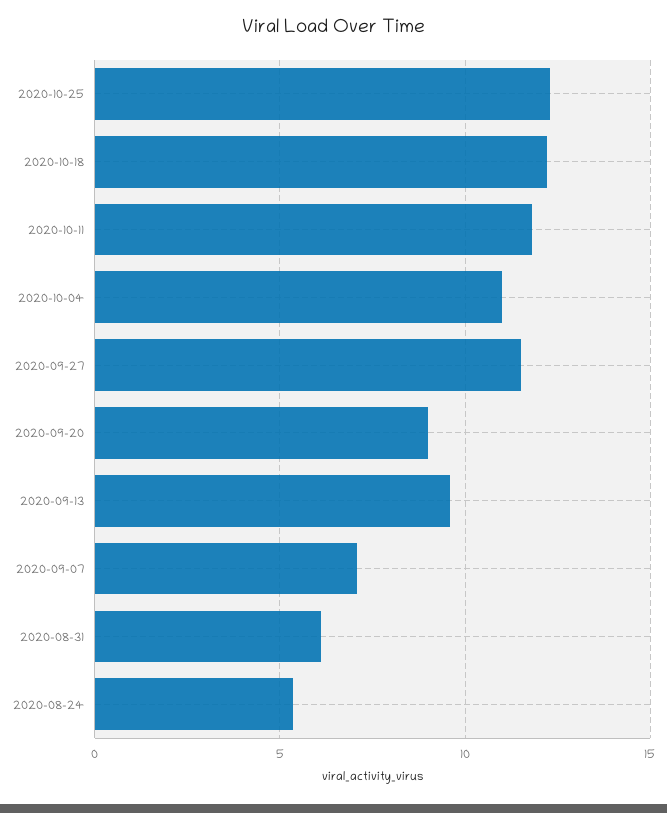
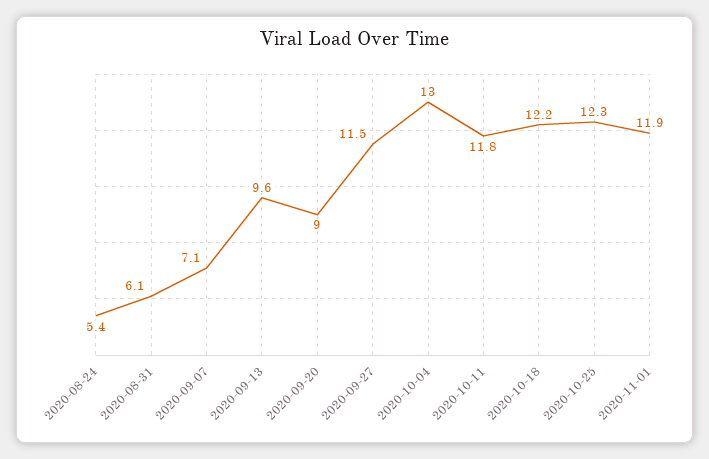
2020-10-04: 11 -> 13
2020-11-01: none -> 11.9

